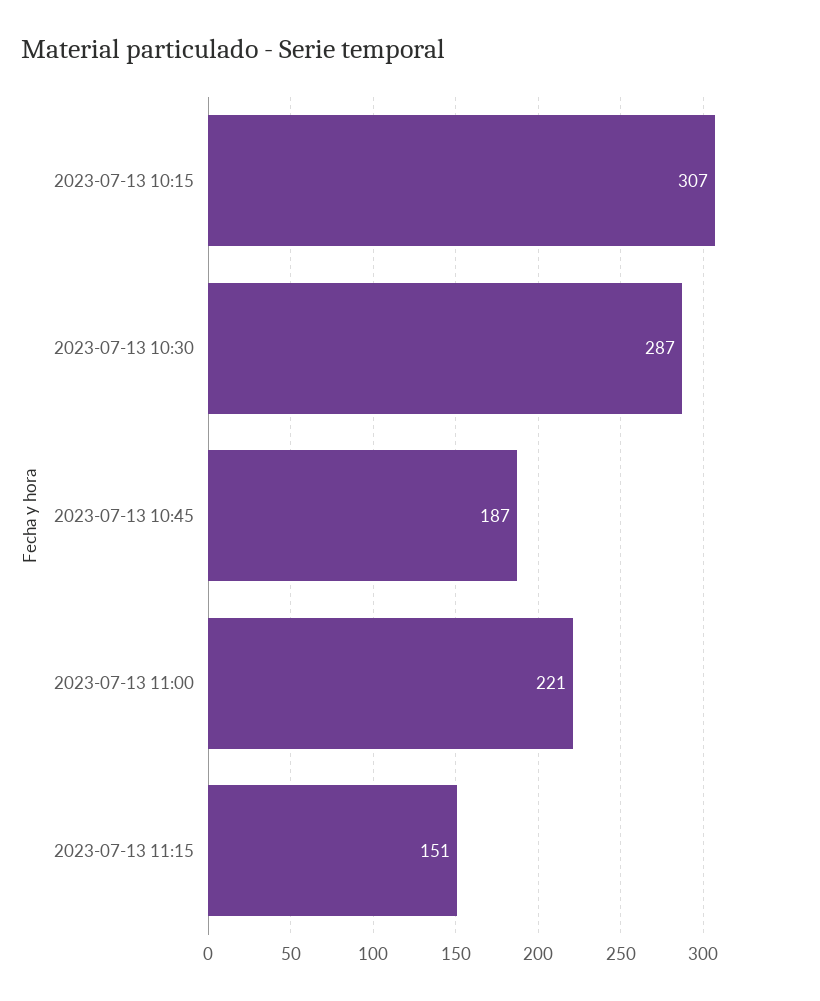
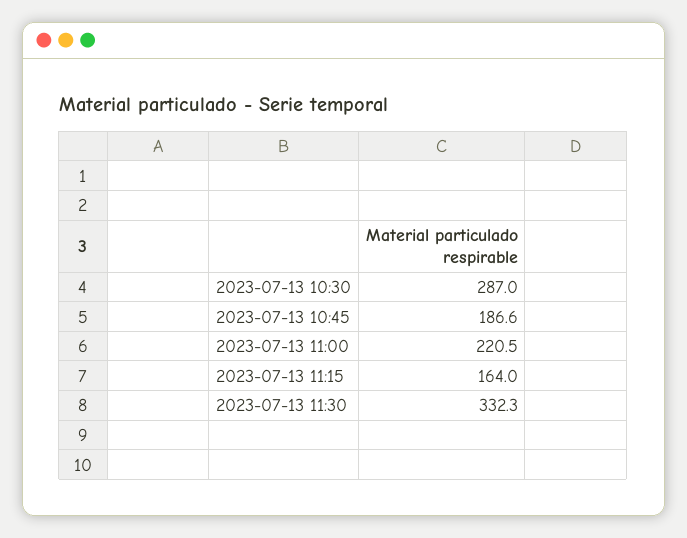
2023-07-13 10:15: 307 -> none
2023-07-13 11:15: 151 -> 164
2023-07-13 11:30: none -> 332.3

